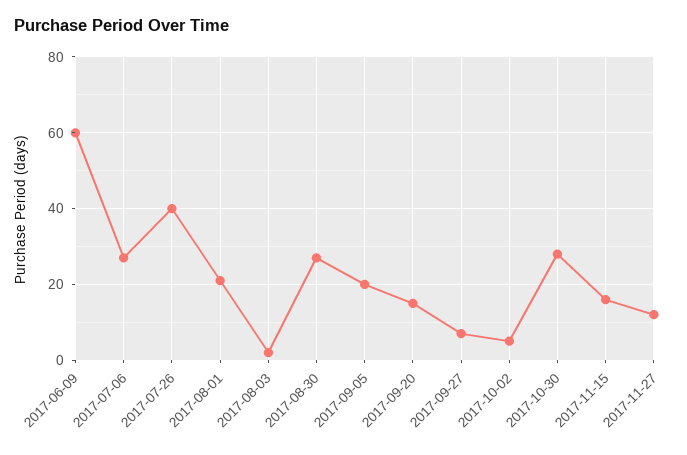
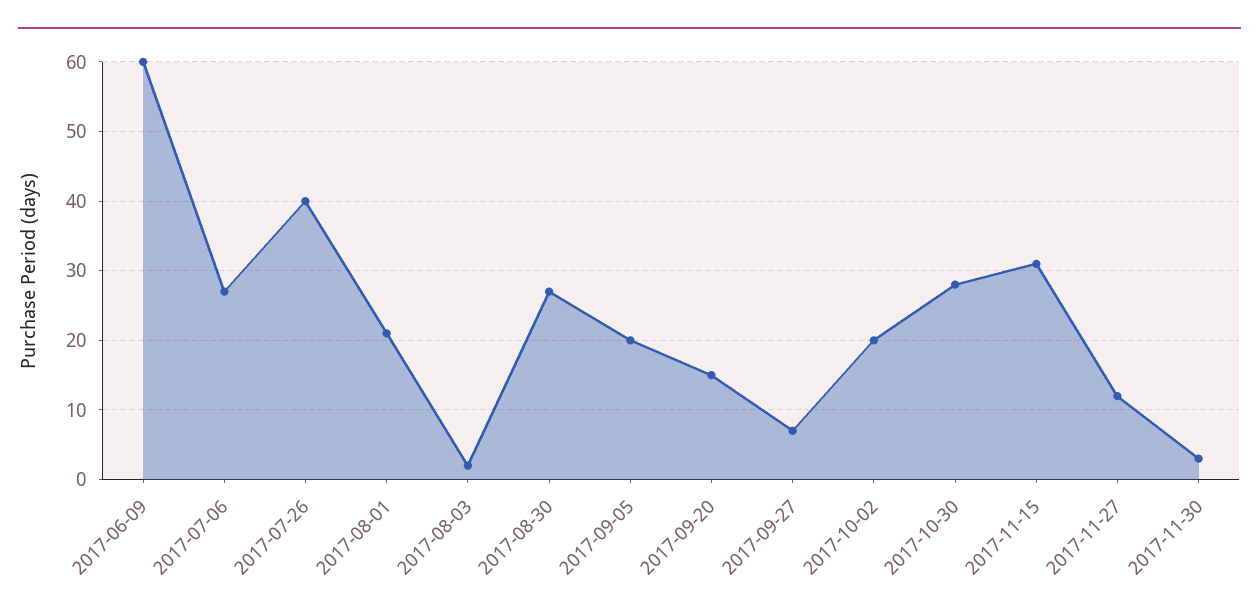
2017-10-02: 5 -> 20
2017-11-15: 15 -> 31
2017-11-30: none -> 3

